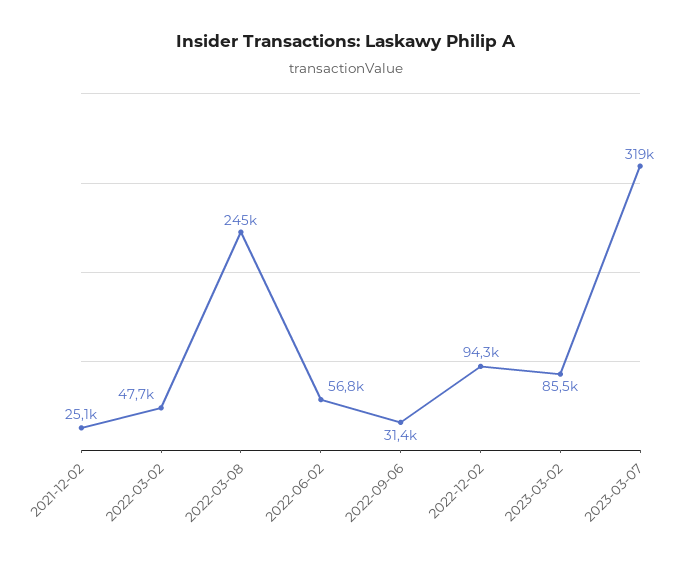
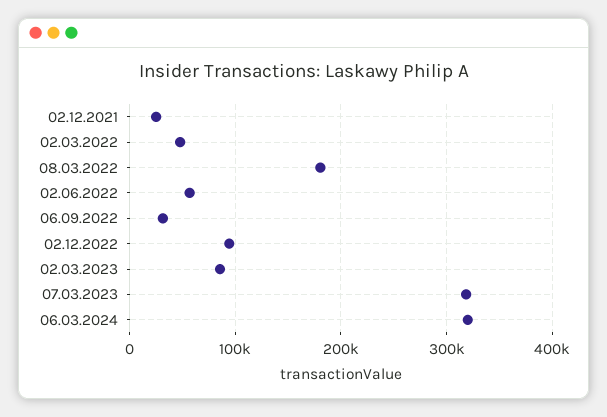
2022-03-08: 245000 -> 180000
06.03.2024: none -> 320000

